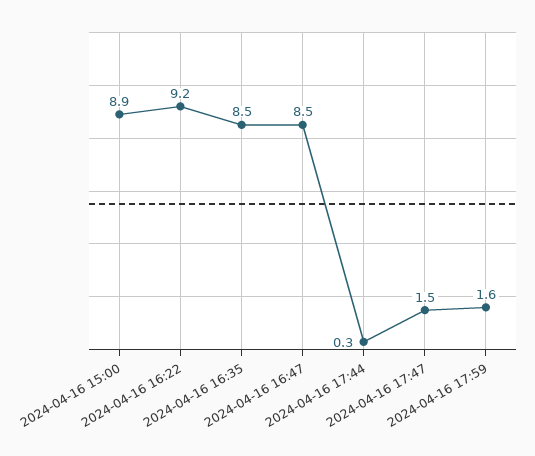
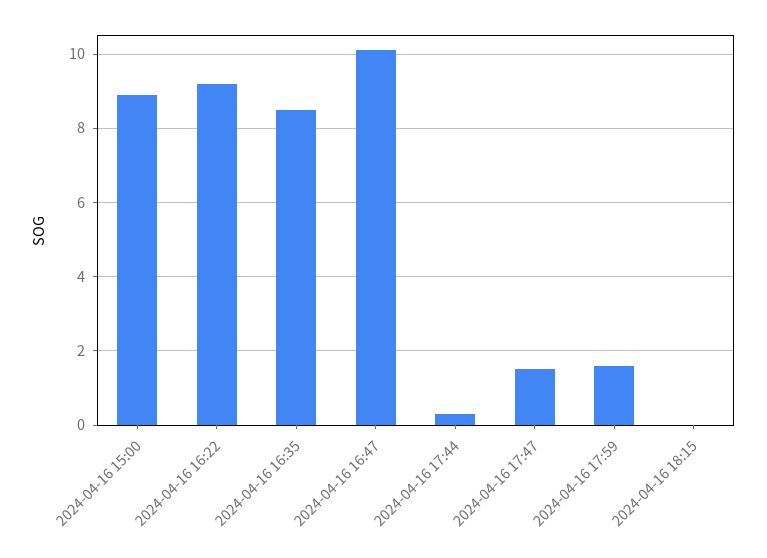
2024-04-16 16:47: 8.5 -> 10
2024-04-16 18:15: none -> 0

